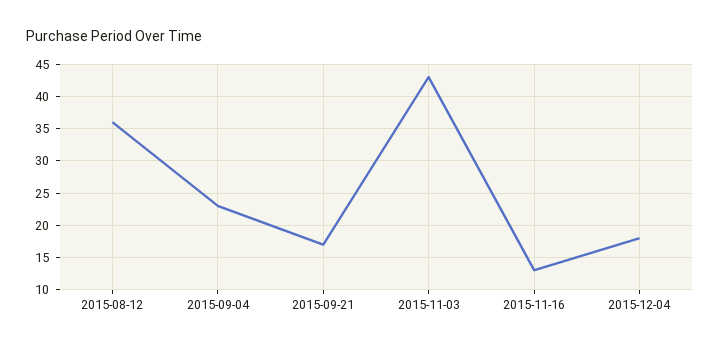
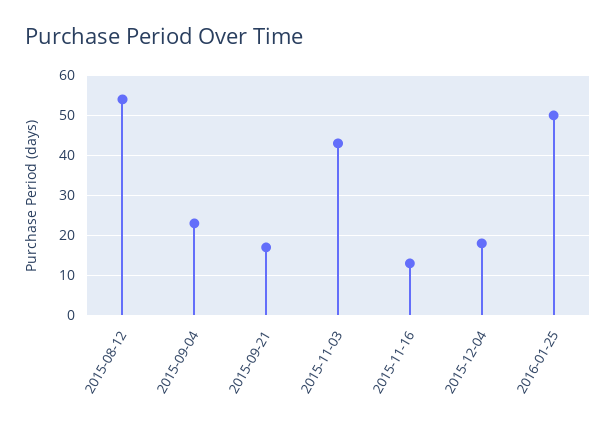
2015-08-12: 36 -> 55
2016-01-25: none -> 50

